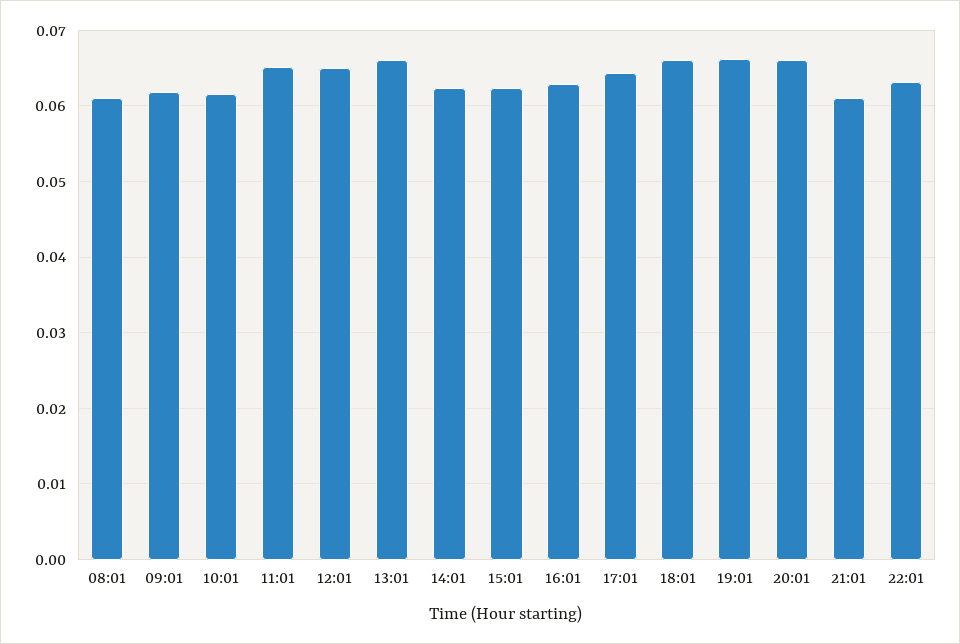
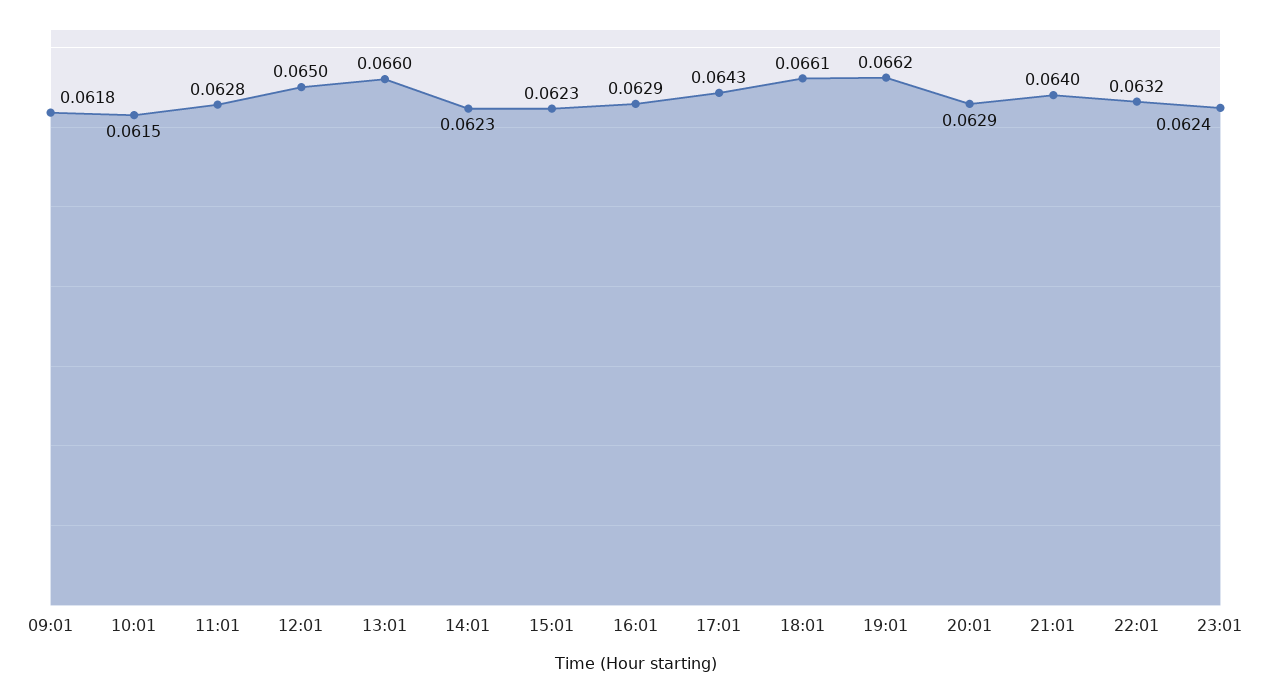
08:01: 0.061 -> none
11:01: 0.065 -> 0.0628
20:01: 0.066 -> 0.0629
21:01: 0.061 -> 0.064
23:01: none -> 0.0624

